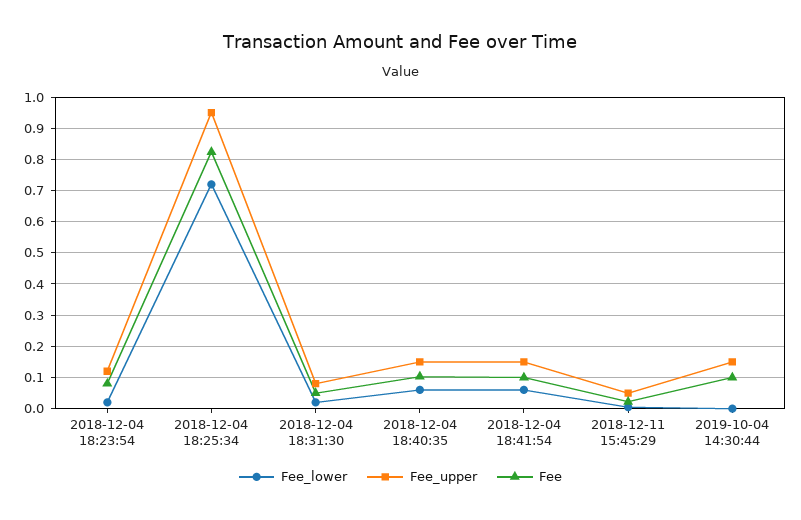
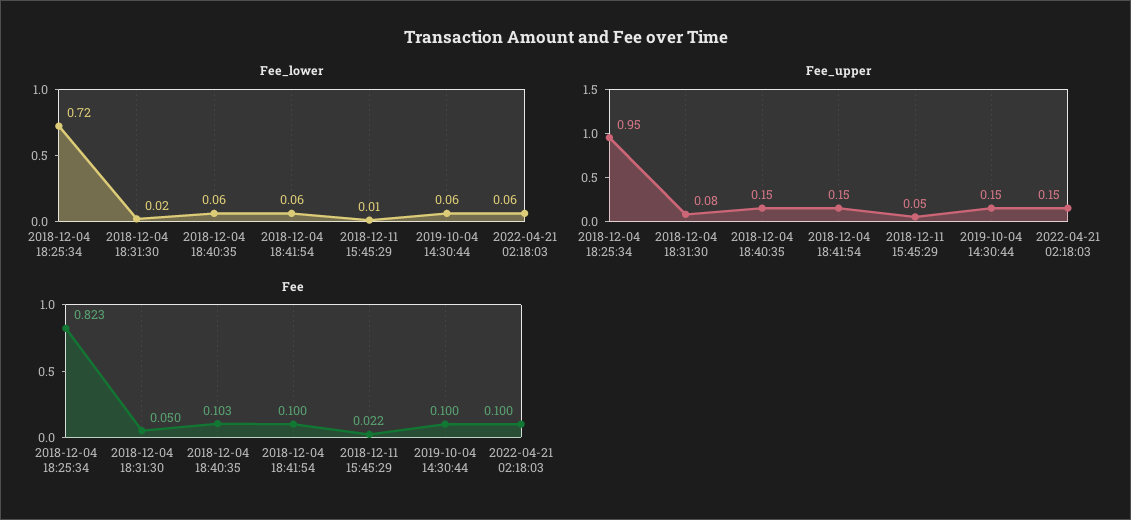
Fee_lower, 2018-12-04 18:23:54: 0.02 -> none
Fee_upper, 2018-12-04 18:23:54: 0.12 -> none
Fee, 2018-12-04 18:23:54: 0.08 -> none
Fee_lower, 2019-10-04 14:30:44: 0 -> 0.06
Fee_lower, 2022-04-21 02:18:03: none -> 0.06
Fee_upper, 2022-04-21 02:18:03: none -> 0.15
Fee, 2022-04-21 02:18:03: none -> 0.1

